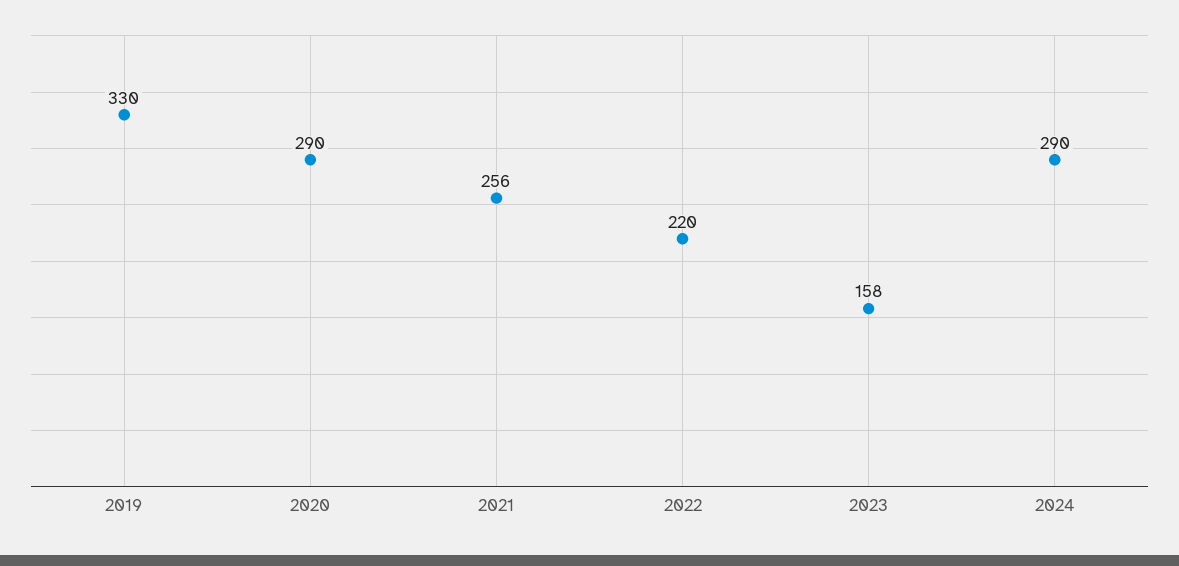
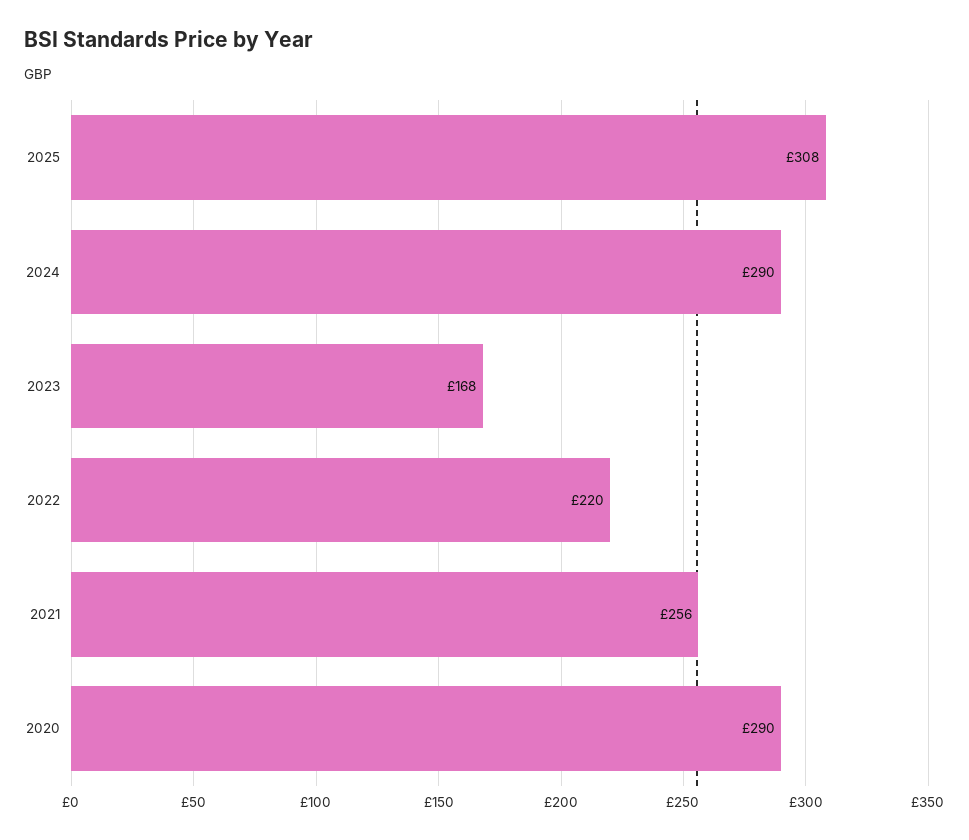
2019: 330 -> none
2023: 158 -> 168
2025: none -> 308

